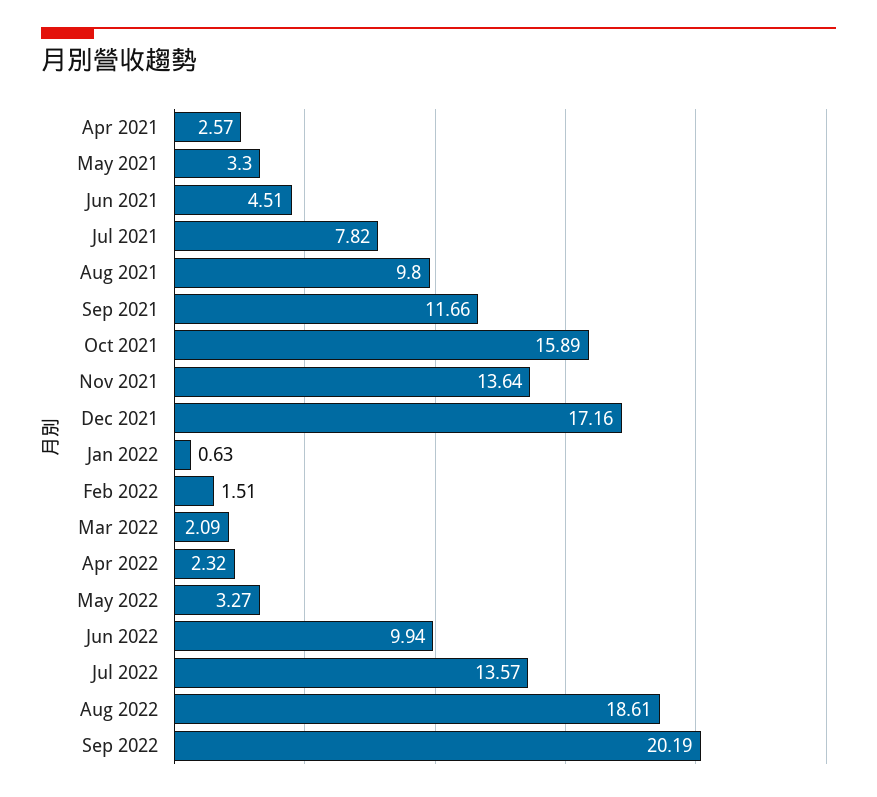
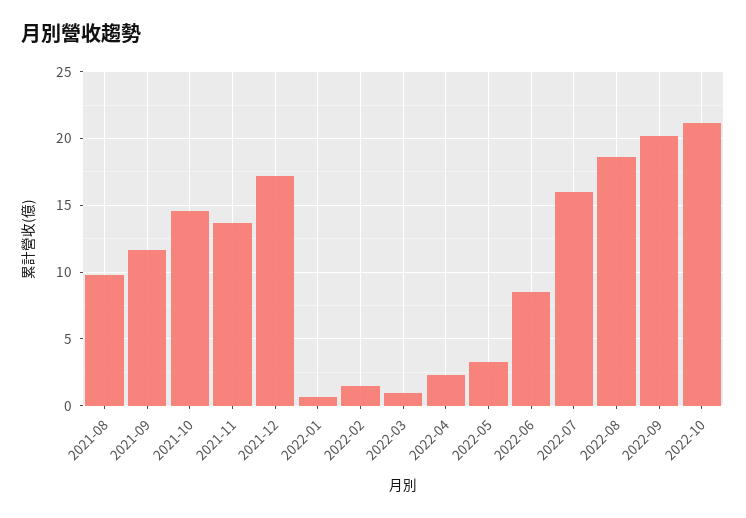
Apr 2021: 2.57 -> none
May 2021: 3.3 -> none
Jun 2021: 4.51 -> none
Jul 2021: 7.82 -> none
Oct 2021: 15.89 -> 14.5
Mar 2022: 2.09 -> 1
Jun 2022: 9.94 -> 8.5
Jul 2022: 13.57 -> 16
2022-10: none -> 21

